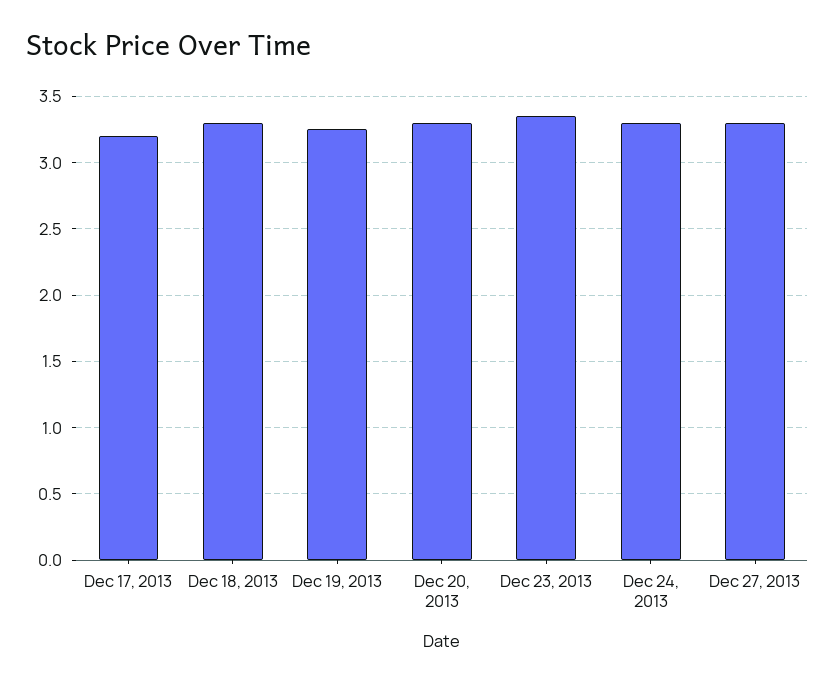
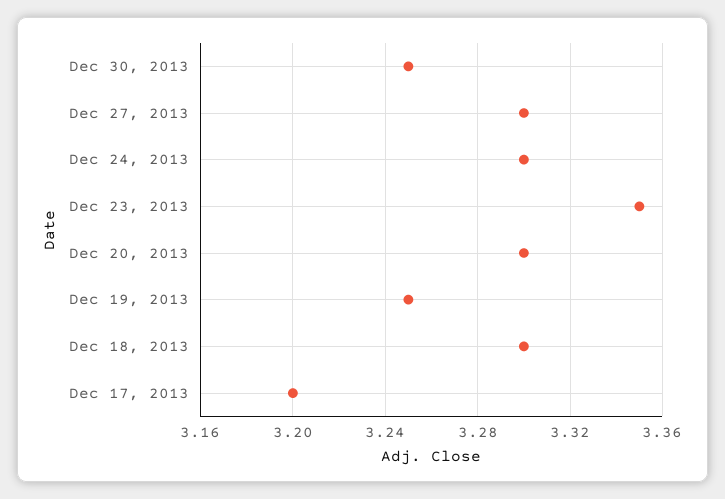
Dec 30, 2013: none -> 3.25

